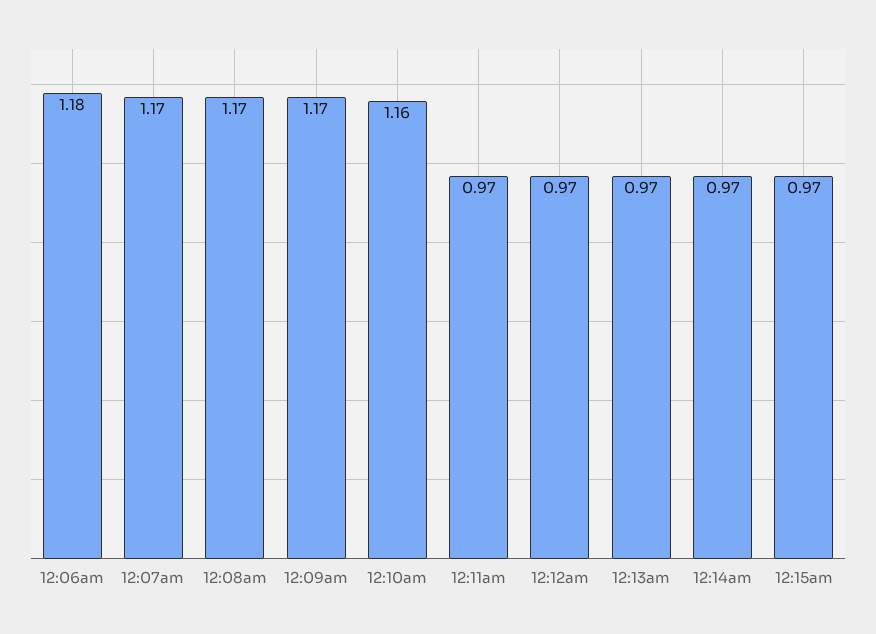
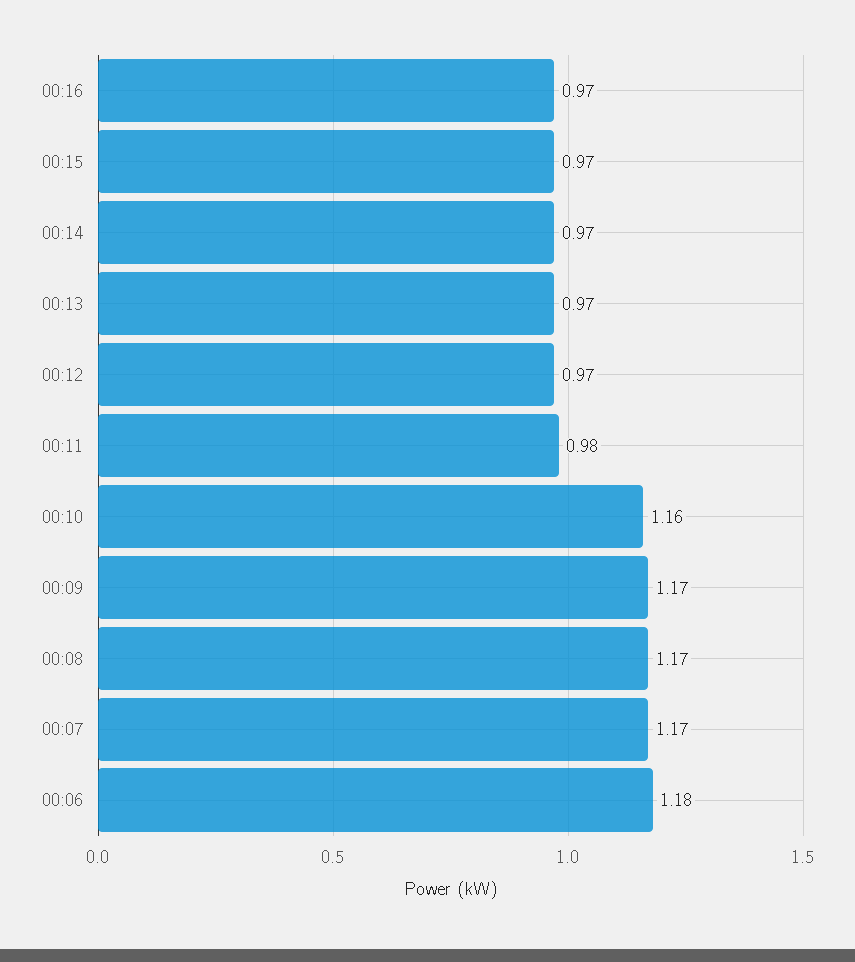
12:11am: 0.97 -> 0.98
00:16: none -> 0.97

